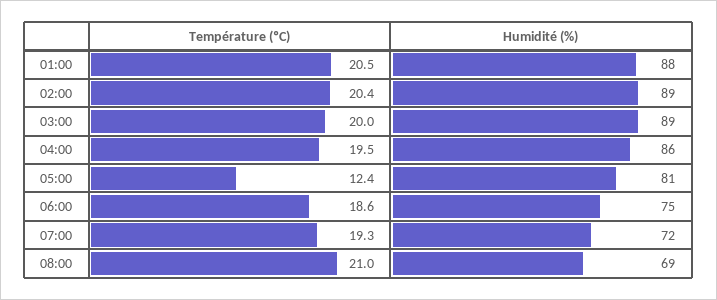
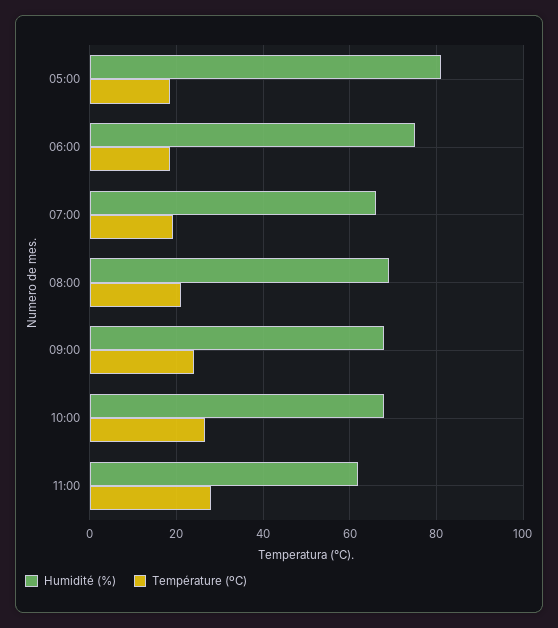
Température (ºC), 01:00: 20.5 -> none
Humidité (%), 01:00: 88 -> none
Température (ºC), 02:00: 20.4 -> none
Humidité (%), 02:00: 89 -> none
Température (ºC), 03:00: 20 -> none
Humidité (%), 03:00: 89 -> none
Température (ºC), 04:00: 19.5 -> none
Humidité (%), 04:00: 86 -> none
Température (ºC), 05:00: 12.4 -> 18
Humidité (%), 07:00: 72 -> 66
Humidité (%), 09:00: none -> 68
Température (ºC), 09:00: none -> 24
Humidité (%), 10:00: none -> 68
Température (ºC), 10:00: none -> 26
Humidité (%), 11:00: none -> 62
Température (ºC), 11:00: none -> 28

